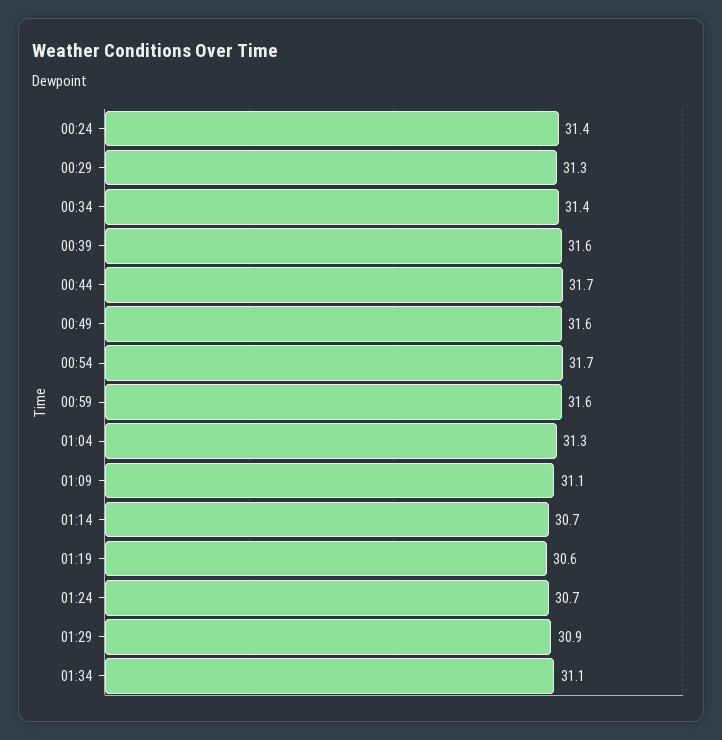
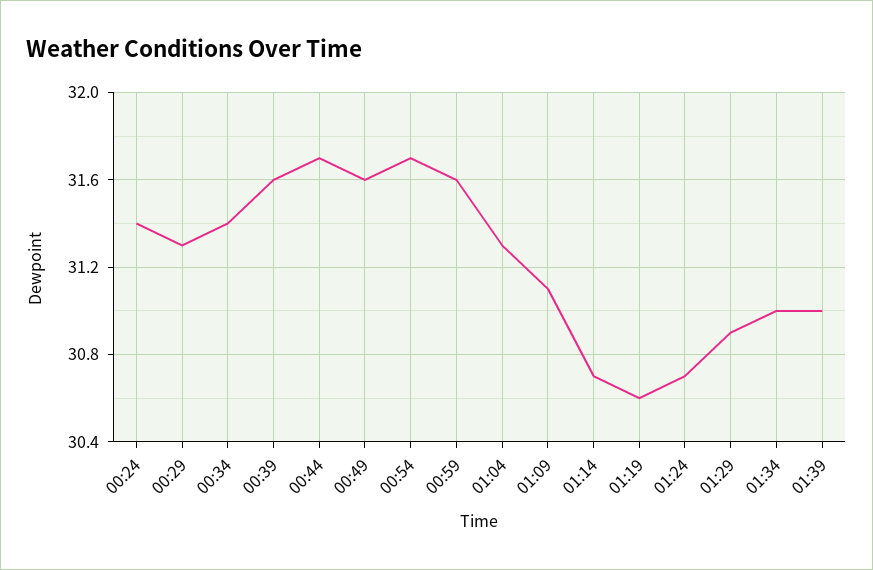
01:34: 31.1 -> 31
01:39: none -> 31

